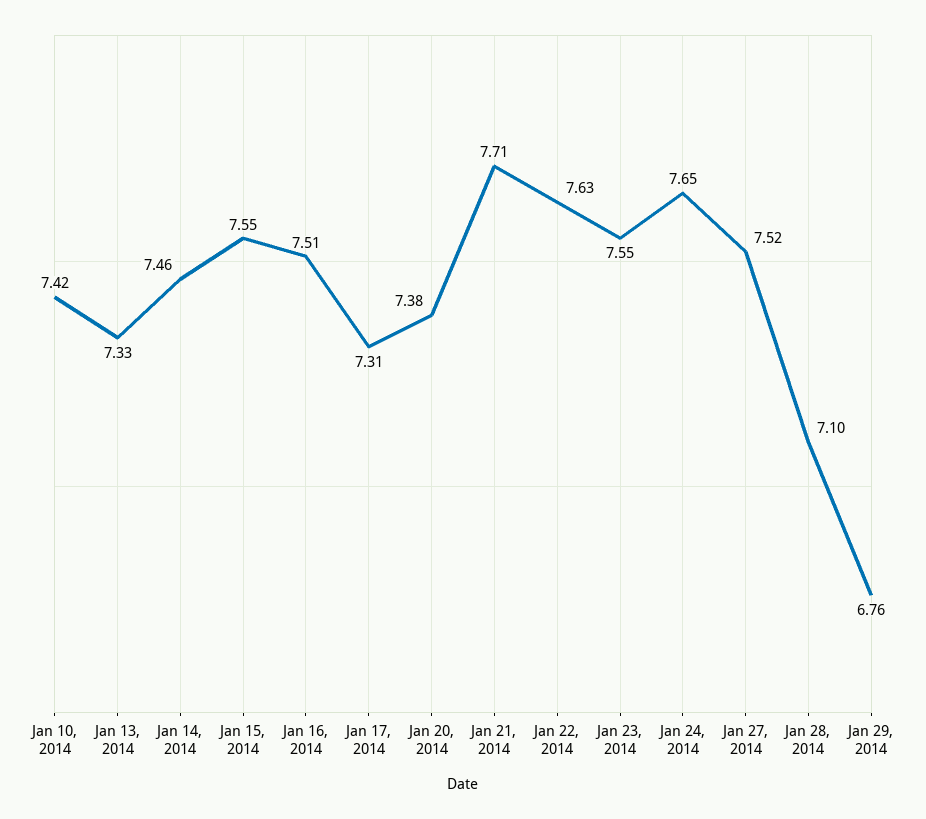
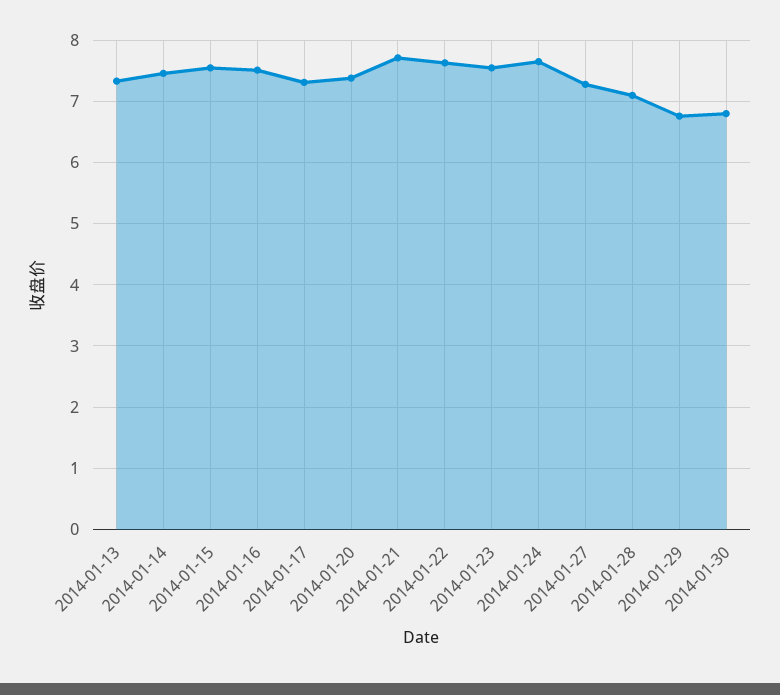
Jan 10, 2014: 7.42 -> none
Jan 27, 2014: 7.52 -> 7.3
2014-01-30: none -> 6.8

